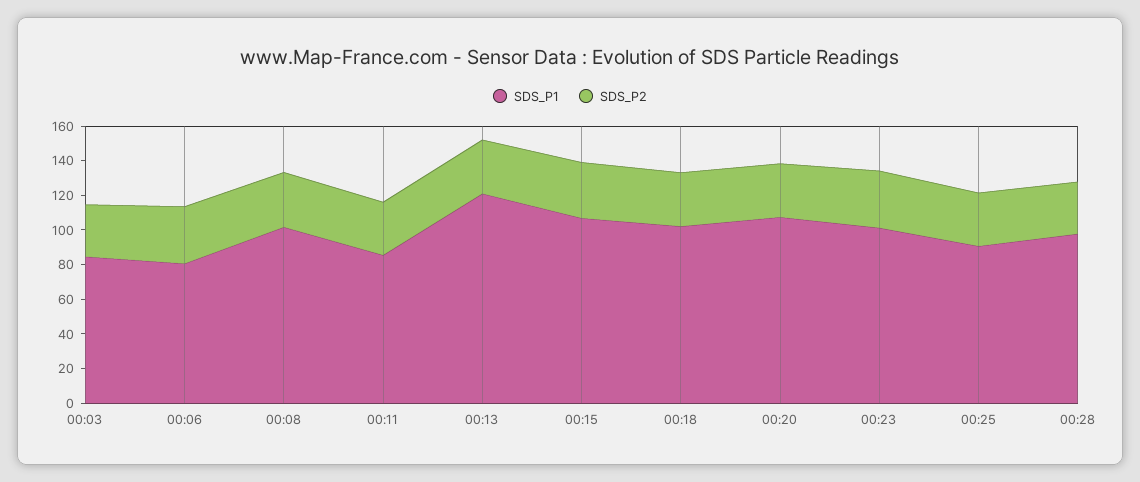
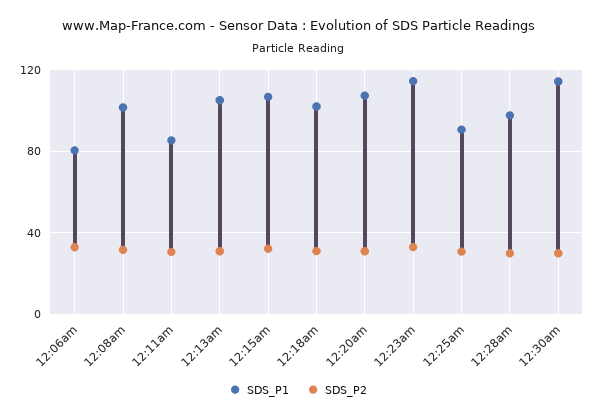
SDS_P1, 00:03: 85 -> none
SDS_P2, 00:03: 30 -> none
SDS_P1, 00:13: 120 -> 105
SDS_P1, 00:23: 100 -> 115
SDS_P1, 12:30am: none -> 115
SDS_P2, 12:30am: none -> 30

